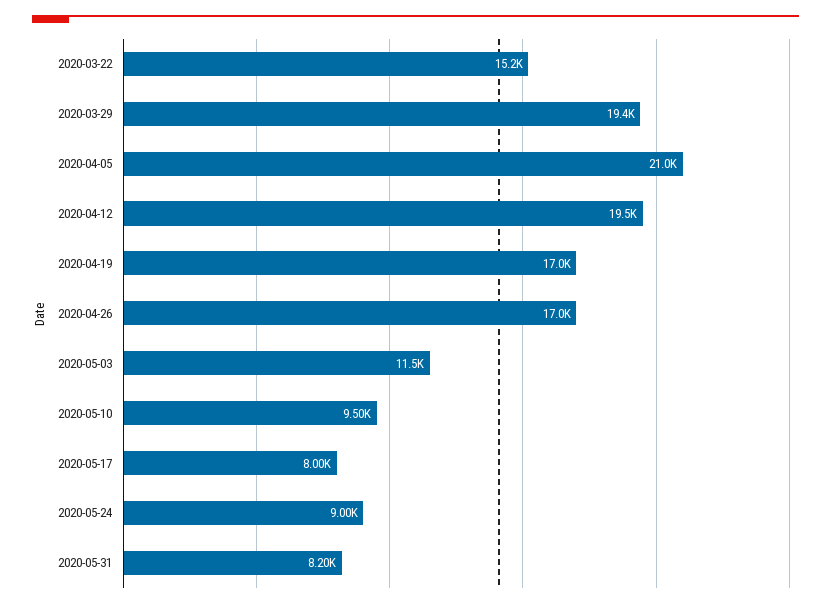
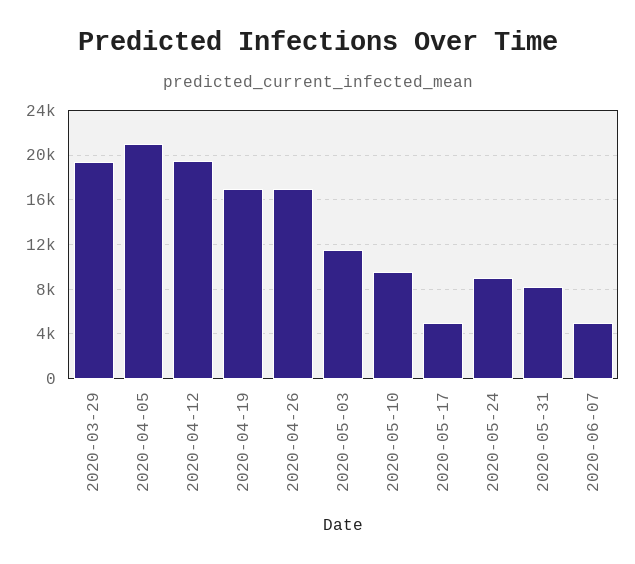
2020-03-22: 15200 -> none
2020-05-17: 8000 -> 5000
2020-06-07: none -> 5000

